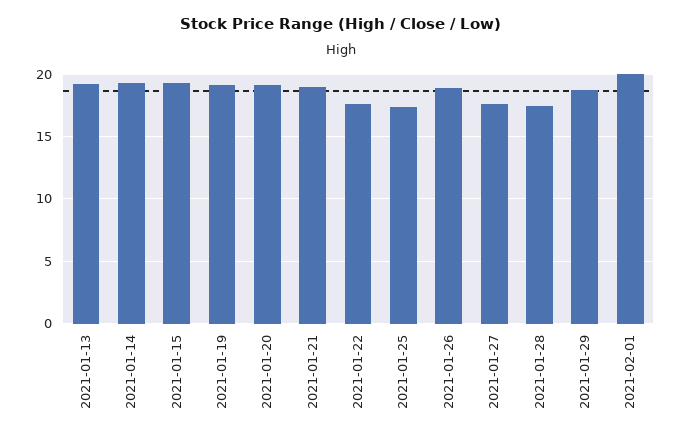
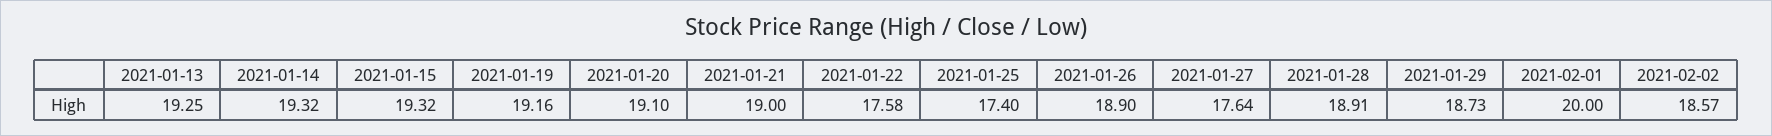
2021-01-28: 17.5 -> 18.91
2021-02-02: none -> 18.57

